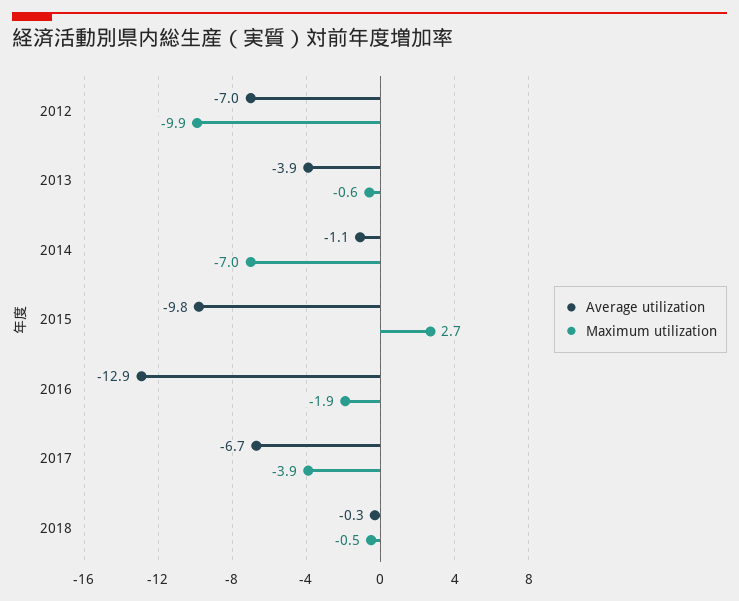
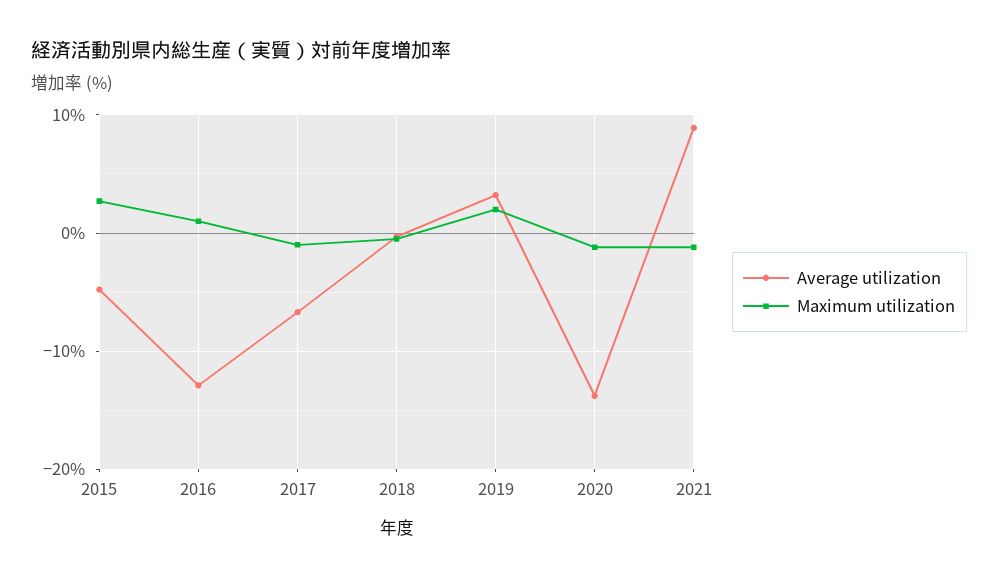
Average utilization, 2012: -7 -> none
Maximum utilization, 2012: -9.9 -> none
Average utilization, 2013: -3.9 -> none
Maximum utilization, 2013: -0.6 -> none
Average utilization, 2014: -1.1 -> none
Maximum utilization, 2014: -7 -> none
Average utilization, 2015: -9.8 -> -5
Maximum utilization, 2016: -1.9 -> 1
Maximum utilization, 2017: -3.9 -> -1
Average utilization, 2019: none -> 3
Maximum utilization, 2019: none -> 2
Average utilization, 2020: none -> -14
Maximum utilization, 2020: none -> -1
Average utilization, 2021: none -> 9
Maximum utilization, 2021: none -> -1

